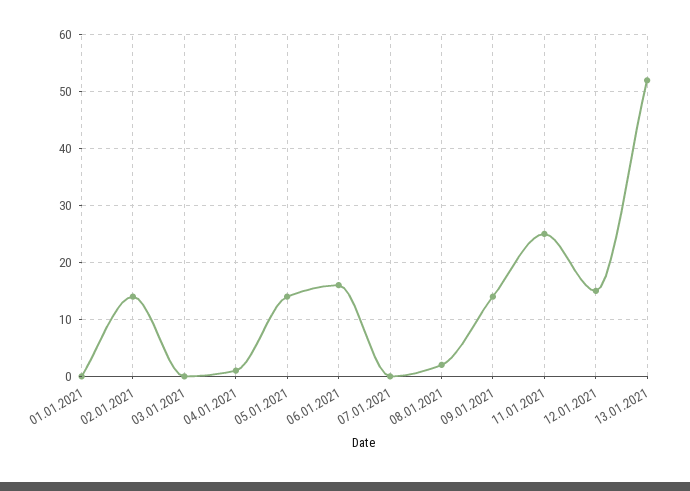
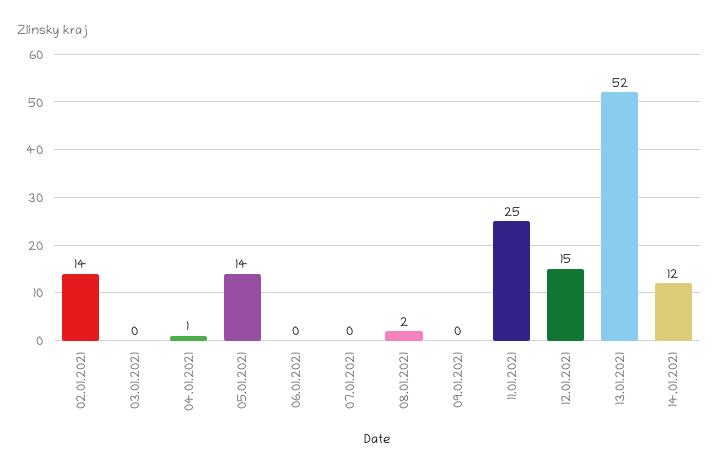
01.01.2021: 0 -> none
06.01.2021: 15 -> 0
09.01.2021: 15 -> 0
14.01.2021: none -> 12

